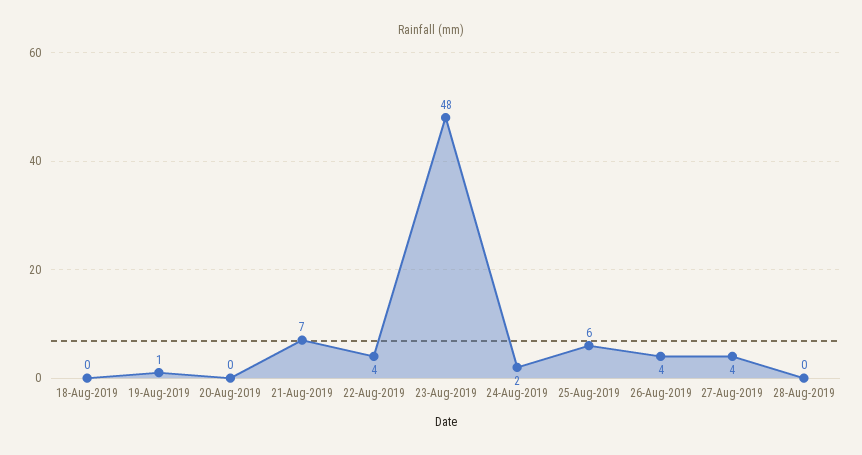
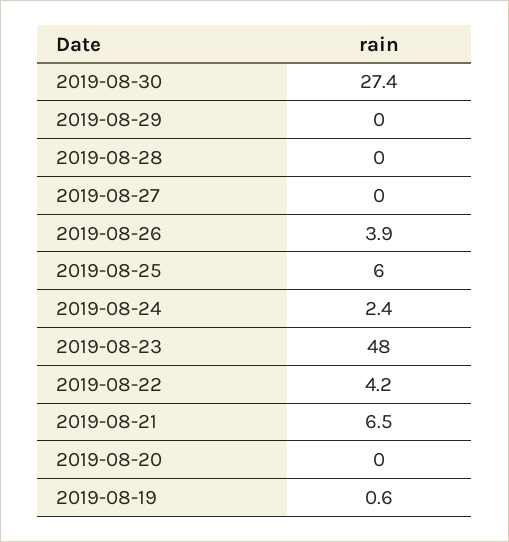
18-Aug-2019: 0 -> none
27-Aug-2019: 4 -> 0
2019-08-30: none -> 27.4
2019-08-29: none -> 0

